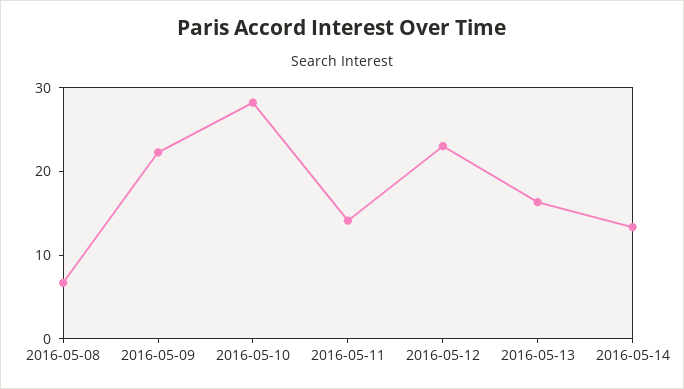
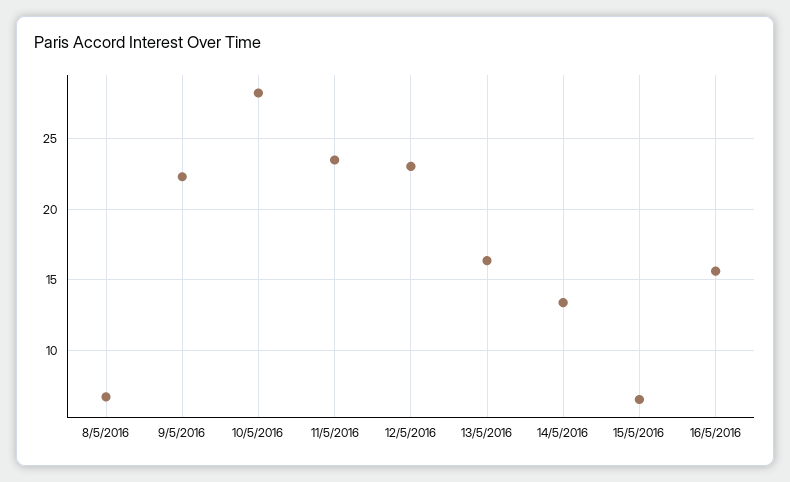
2016-05-11: 14 -> 23.5
15/5/2016: none -> 6.5
16/5/2016: none -> 15.5

